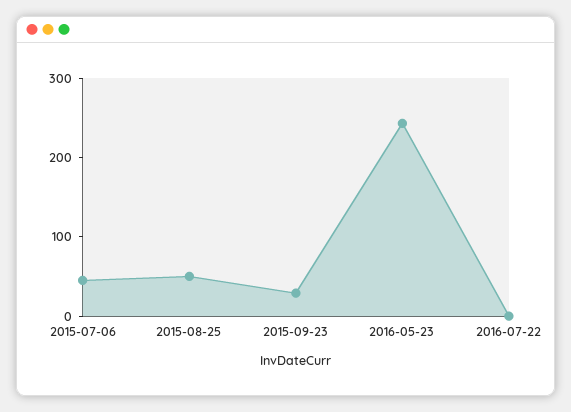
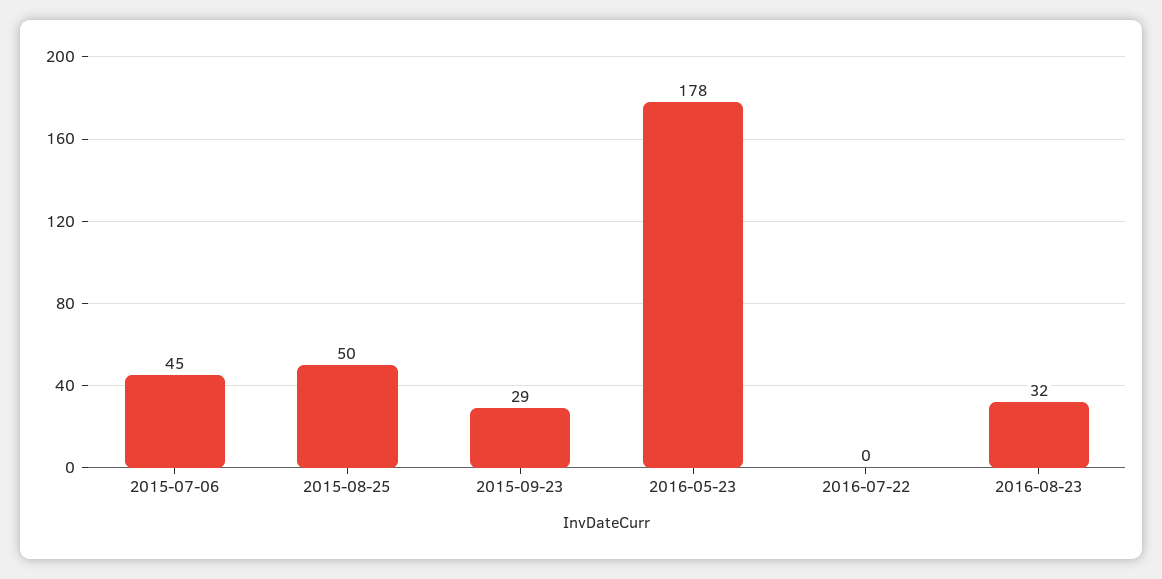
2016-05-23: 240 -> 178
2016-08-23: none -> 32

